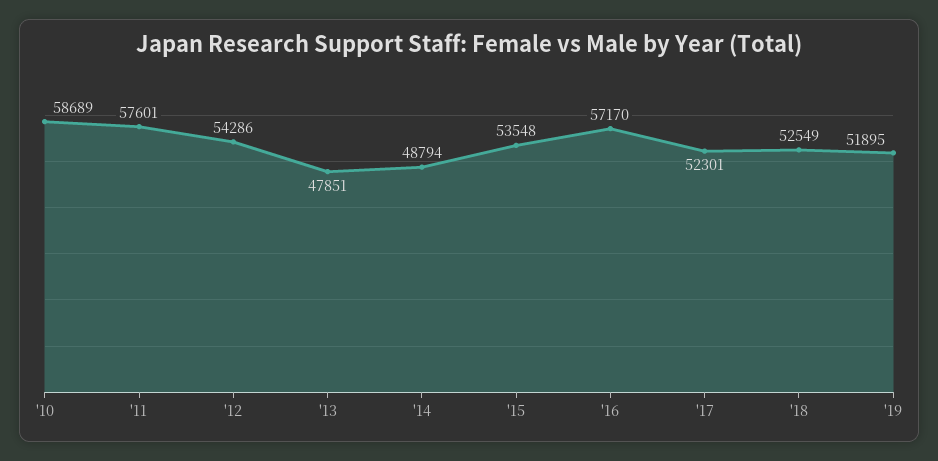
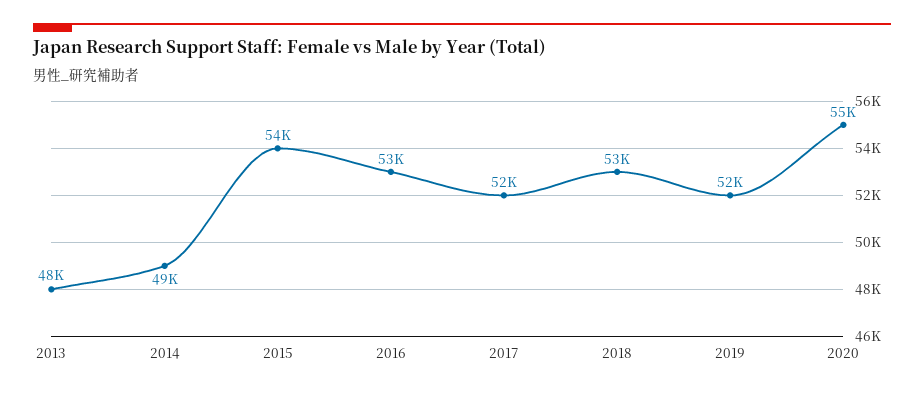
'10: 58689 -> none
'11: 57601 -> none
'12: 54286 -> none
'16: 57170 -> 53000
2020: none -> 55000

